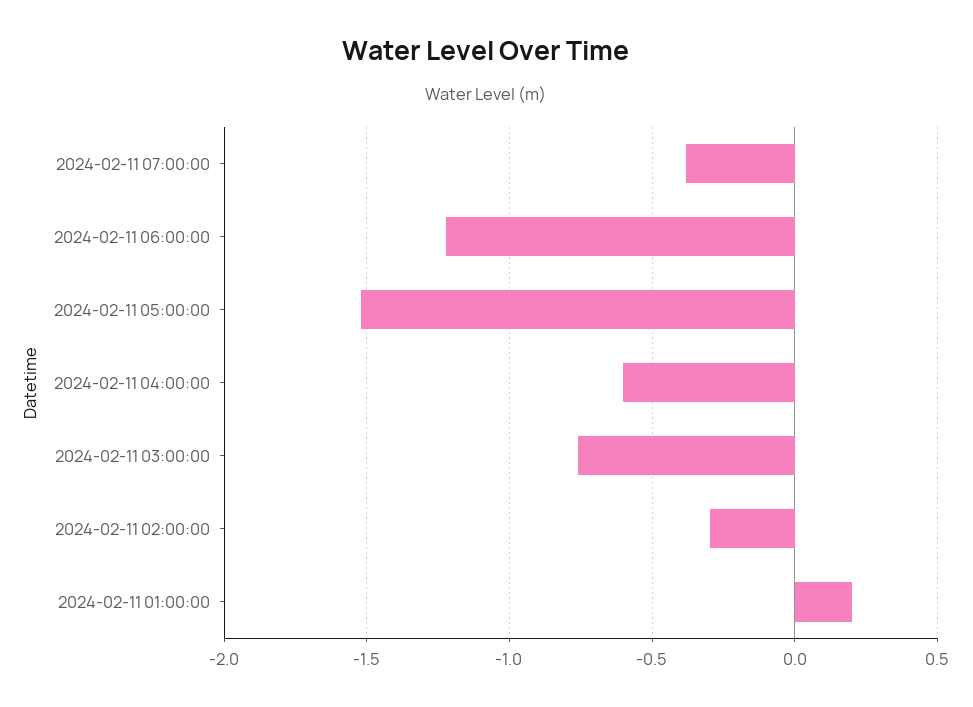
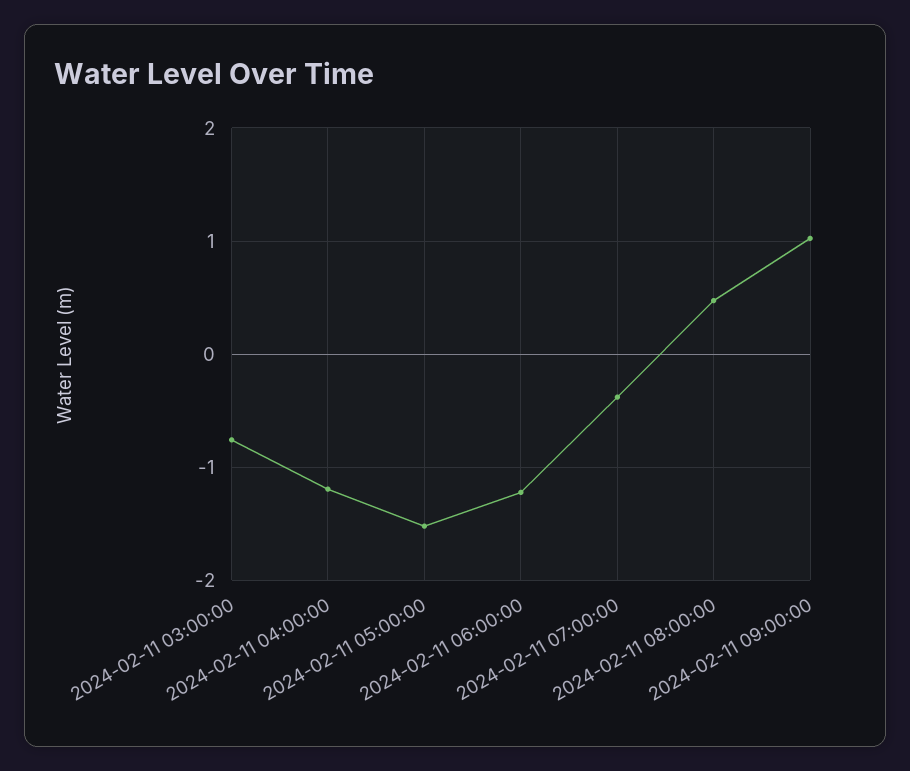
2024-02-11 04:00:00: -0.6 -> -1.2
2024-02-11 02:00:00: -0.3 -> none
2024-02-11 01:00:00: 0.2 -> none
2024-02-11 08:00:00: none -> 0.5
2024-02-11 09:00:00: none -> 1

